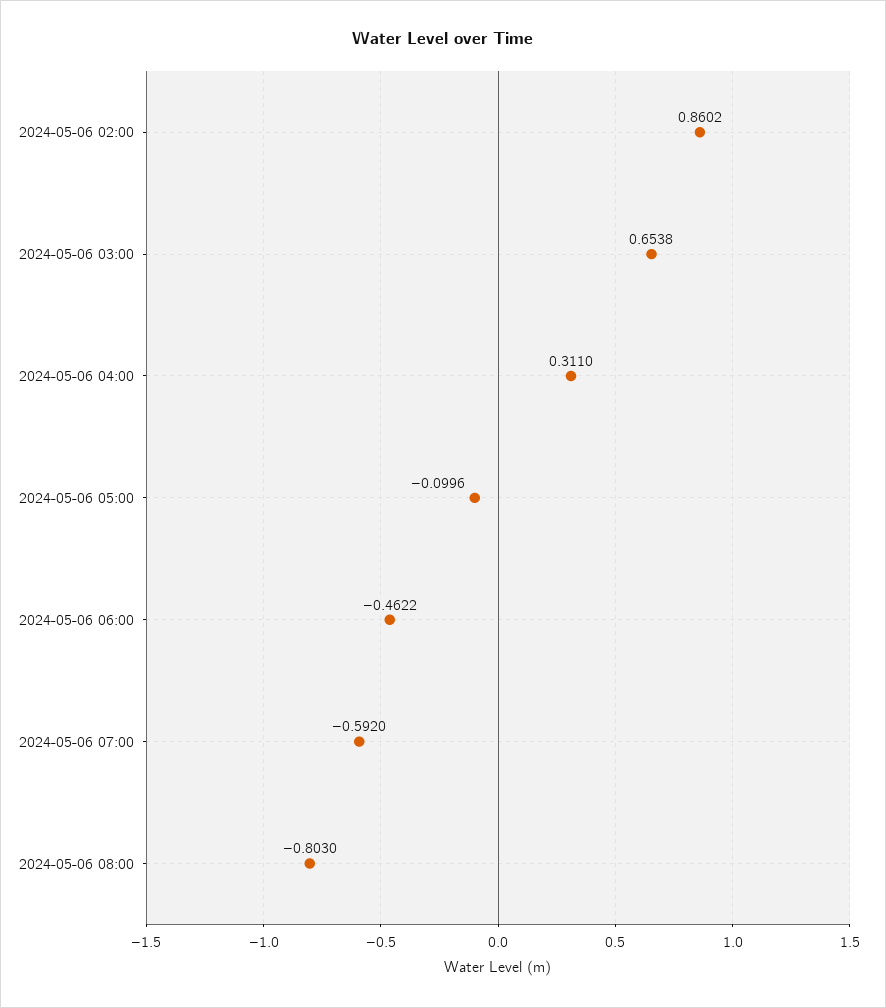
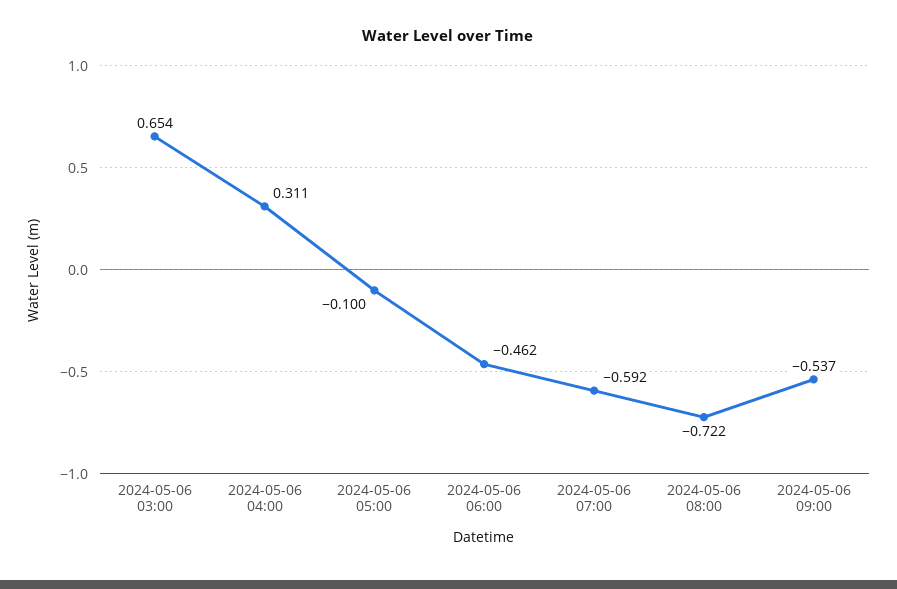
2024-05-06 02:00: 0.8602 -> none
2024-05-06 08:00: -0.803 -> -0.722
2024-05-06 09:00: none -> -0.537

